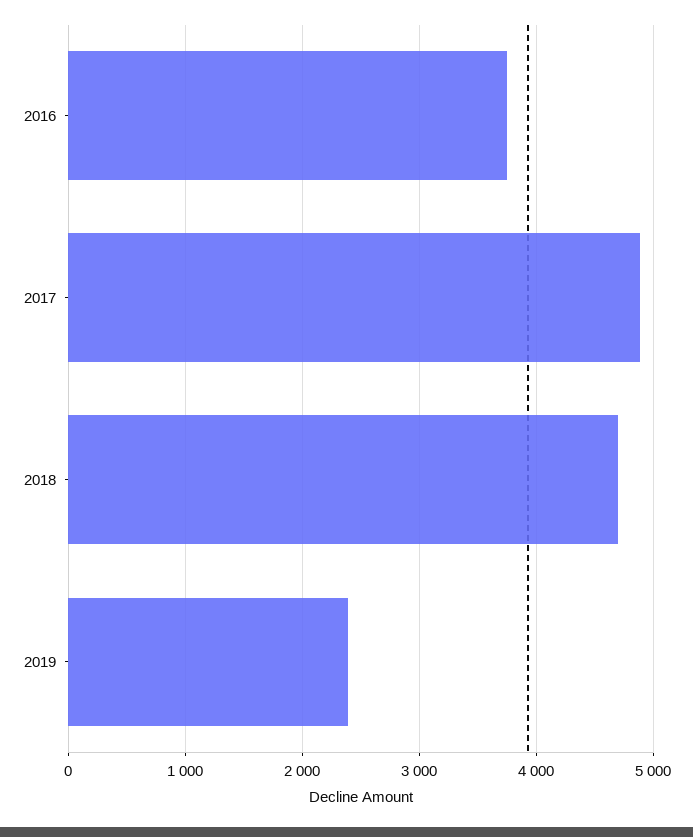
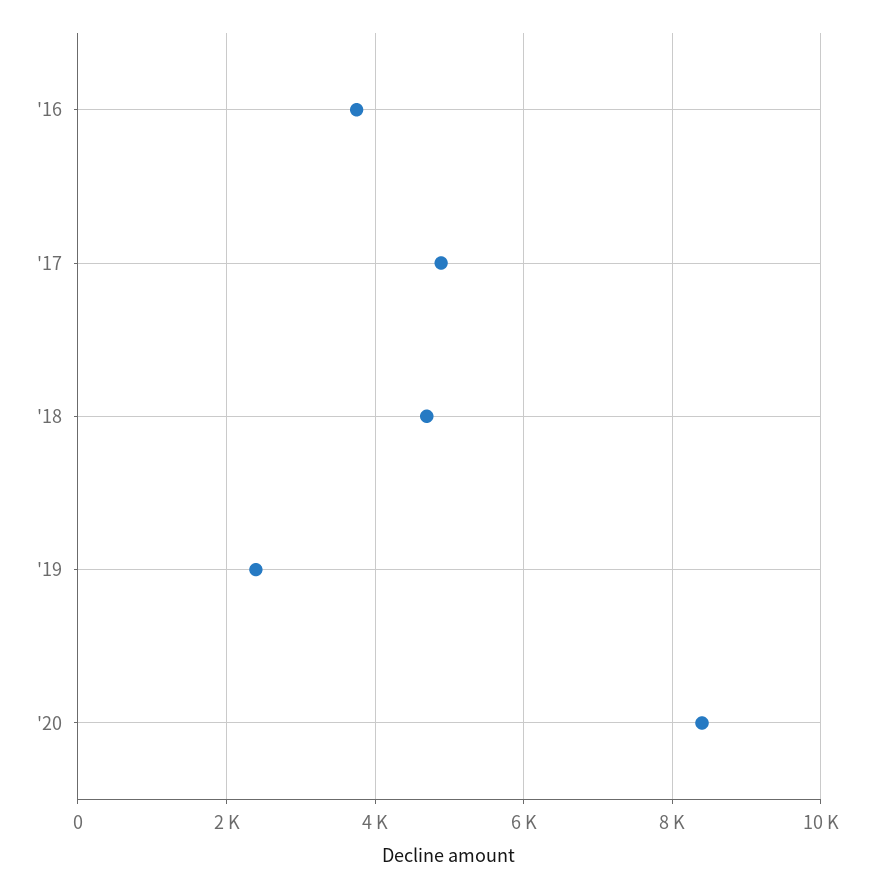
'20: none -> 8400

